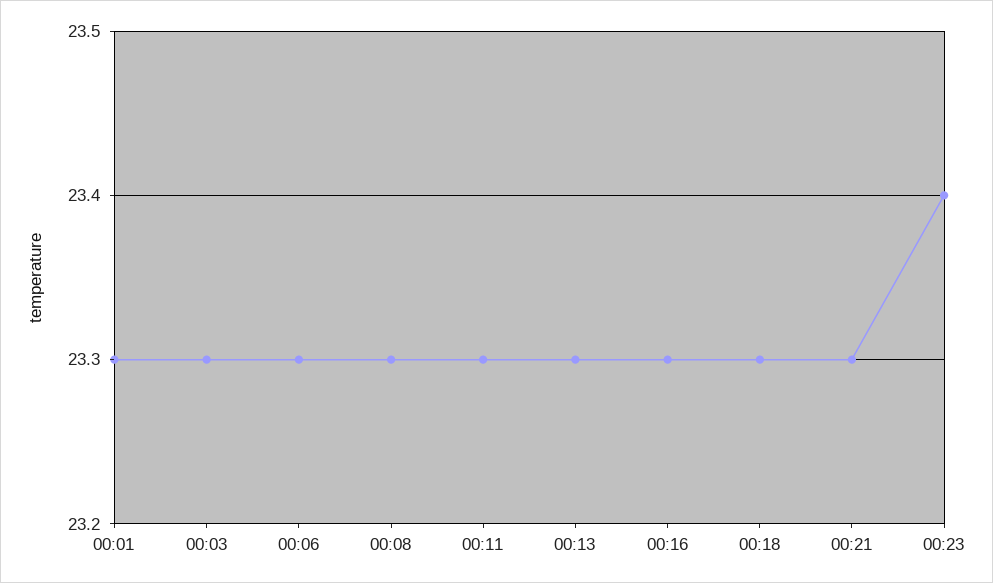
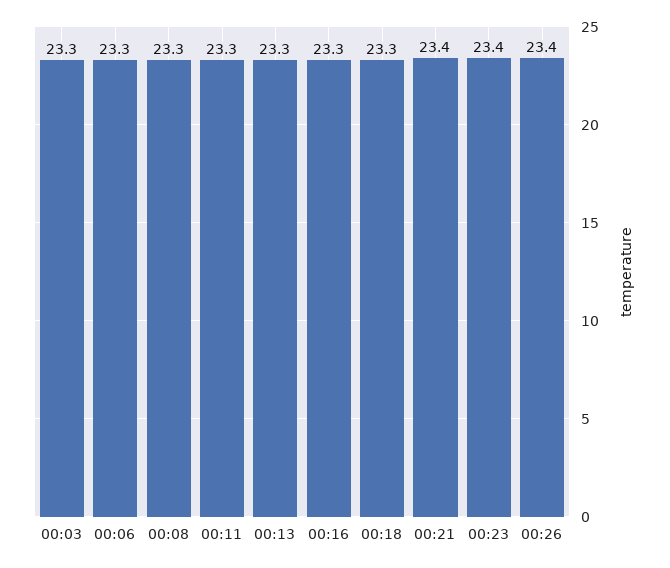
00:01: 23.3 -> none
00:21: 23.3 -> 23.4
00:26: none -> 23.4

